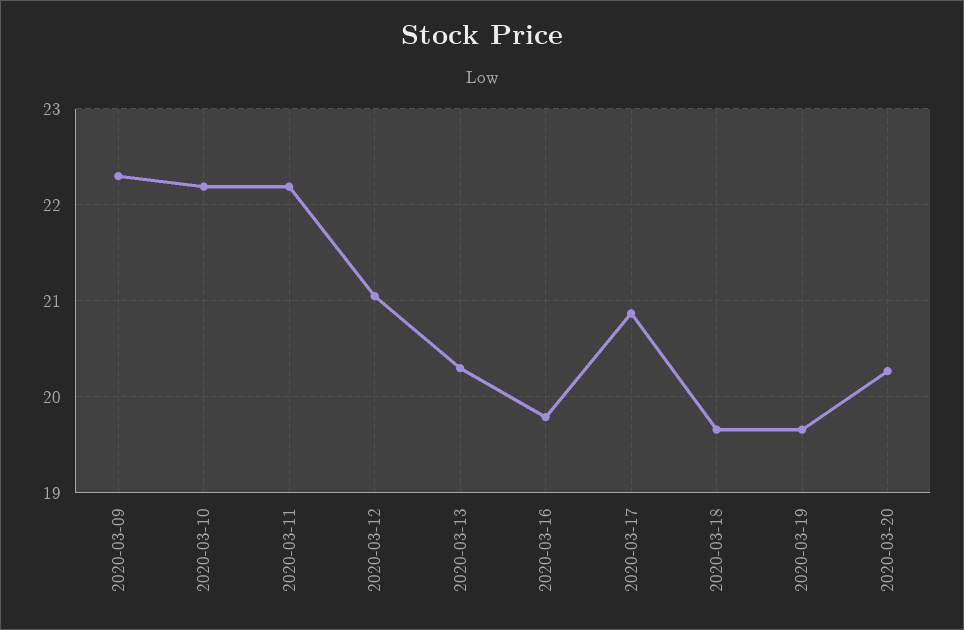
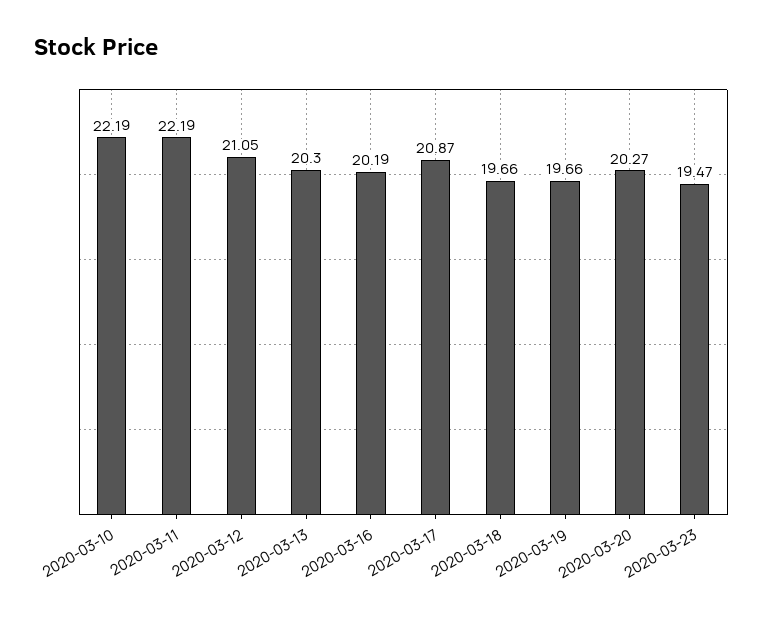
2020-03-09: 22.3 -> none
2020-03-16: 19.8 -> 20.19
2020-03-23: none -> 19.47

